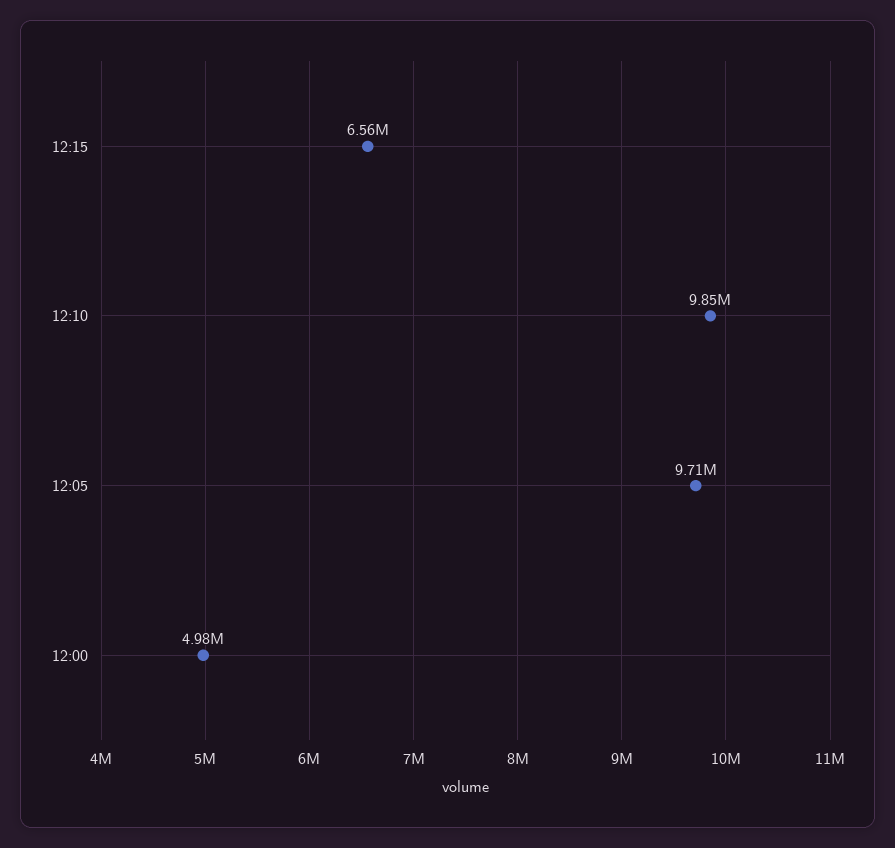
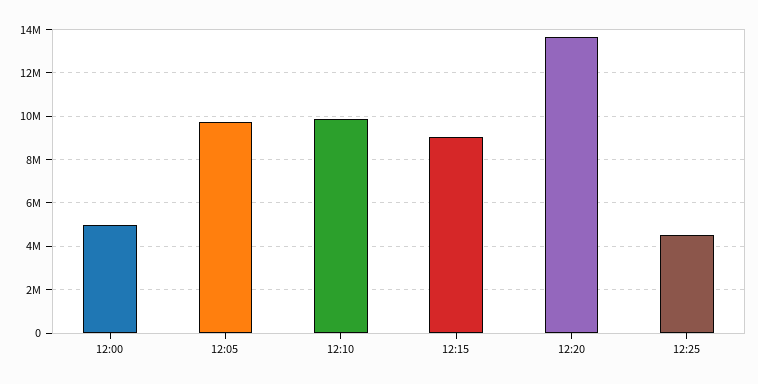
12:15: 6560000 -> 9000000
12:20: none -> 13500000
12:25: none -> 4500000

